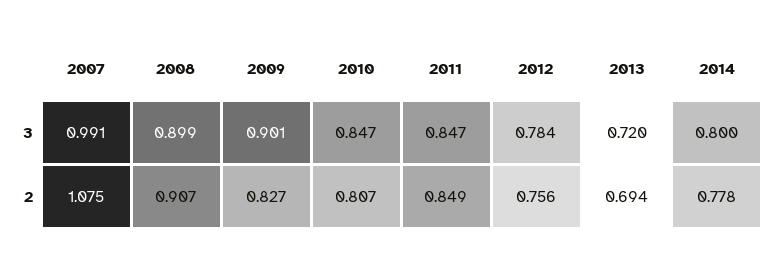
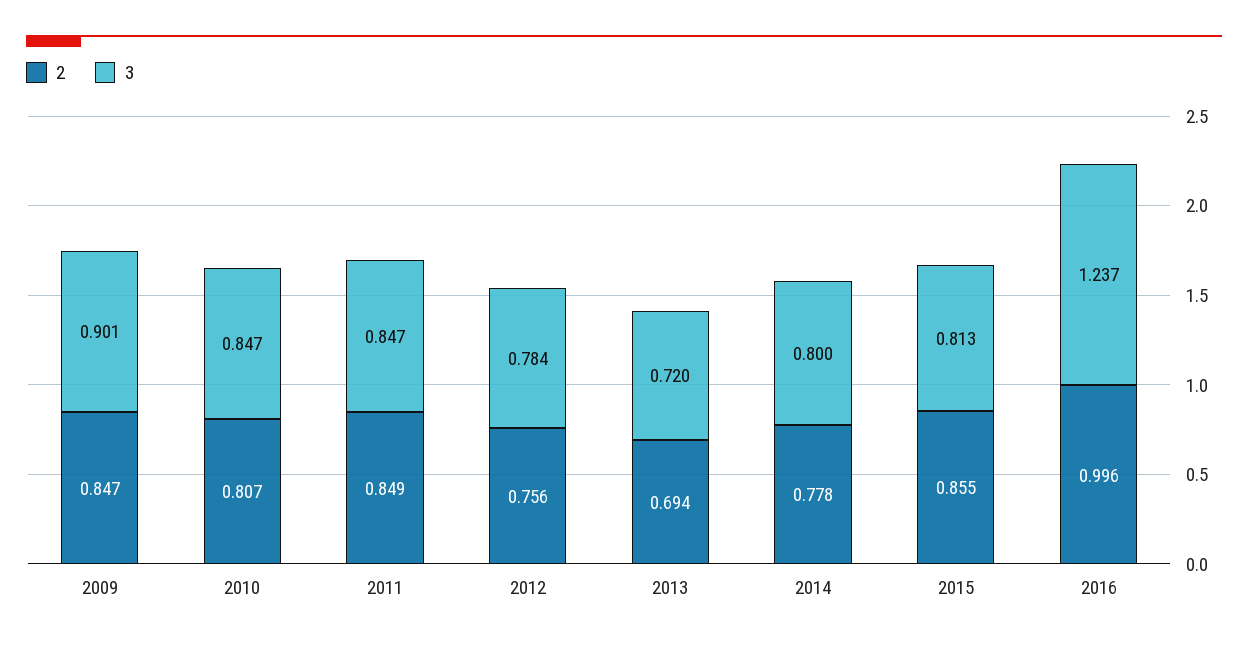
3, 2007: 0.991 -> none
3, 2008: 0.899 -> none
2, 2007: 1.075 -> none
2, 2008: 0.907 -> none
2, 2009: 0.827 -> 0.847
2, 2015: none -> 0.855
3, 2015: none -> 0.813
2, 2016: none -> 0.996
3, 2016: none -> 1.237

